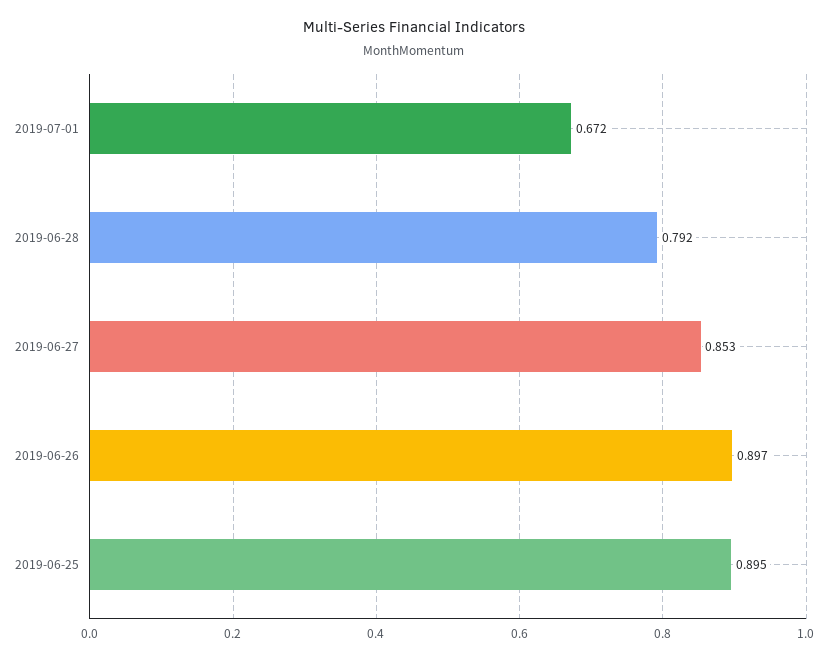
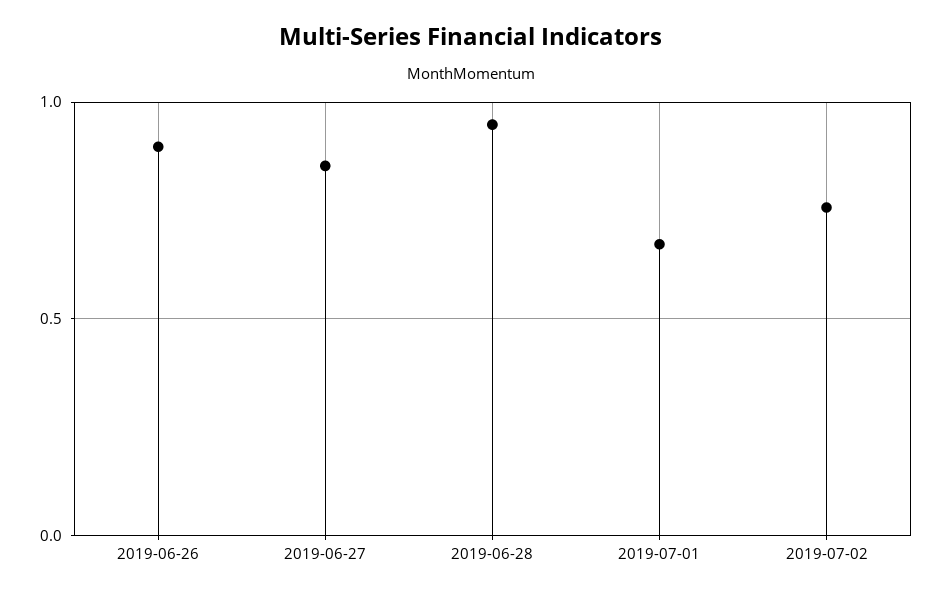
2019-06-28: 0.792 -> 0.95
2019-06-25: 0.895 -> none
2019-07-02: none -> 0.75

